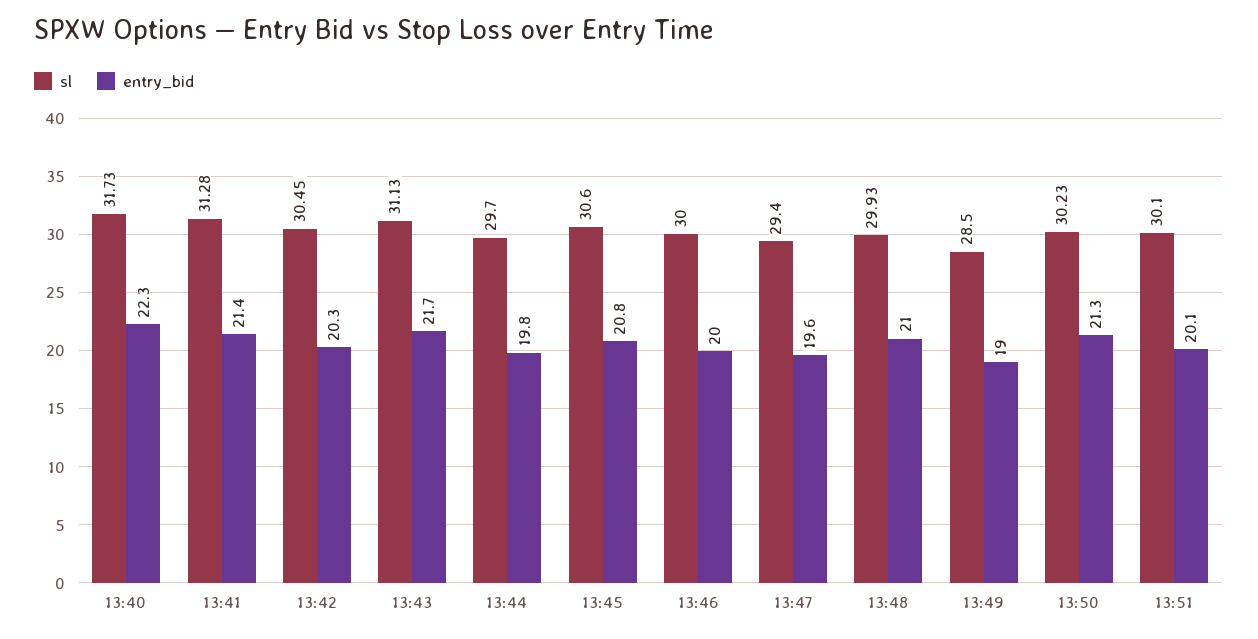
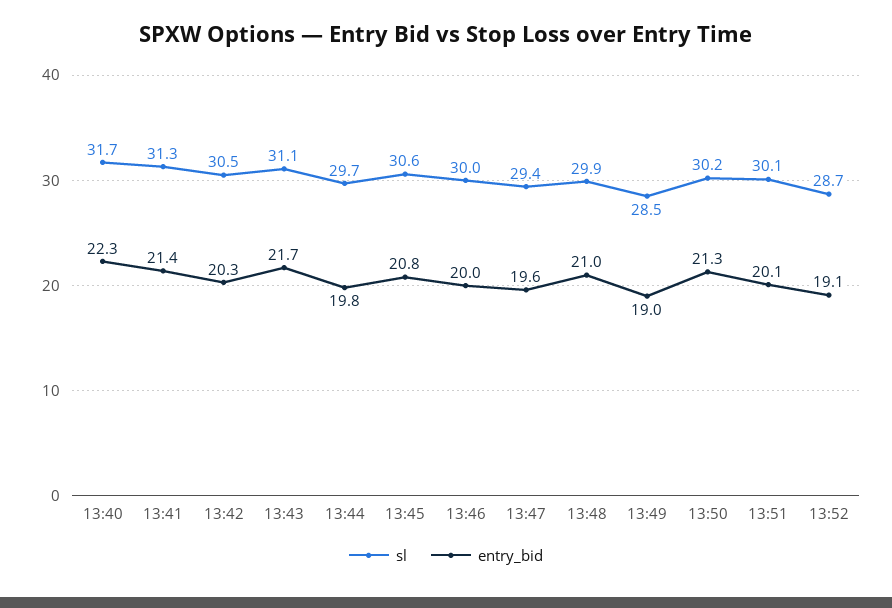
sl, 13:52: none -> 28.7
entry_bid, 13:52: none -> 19.1

